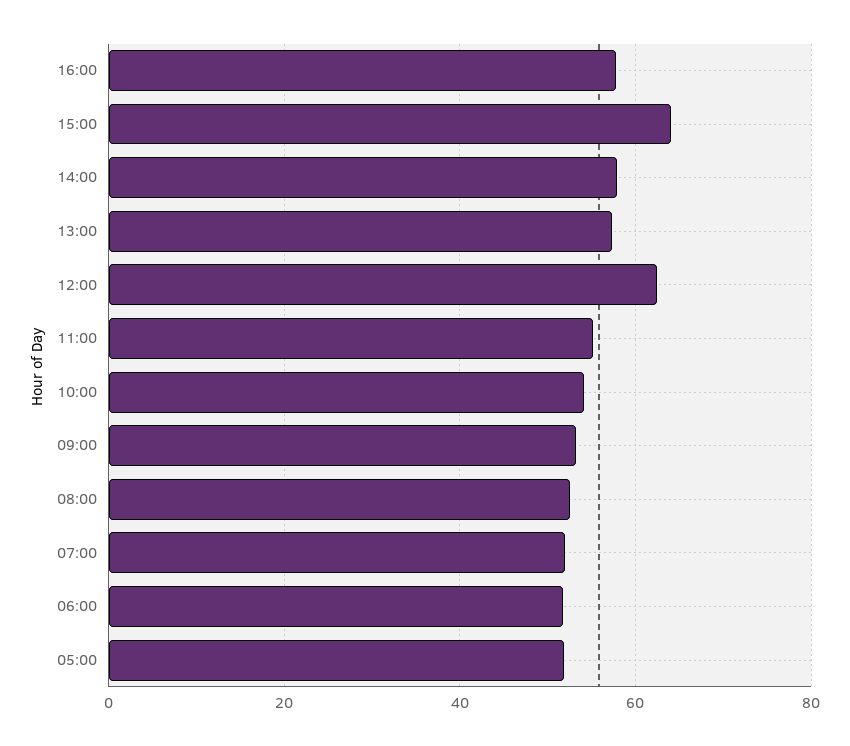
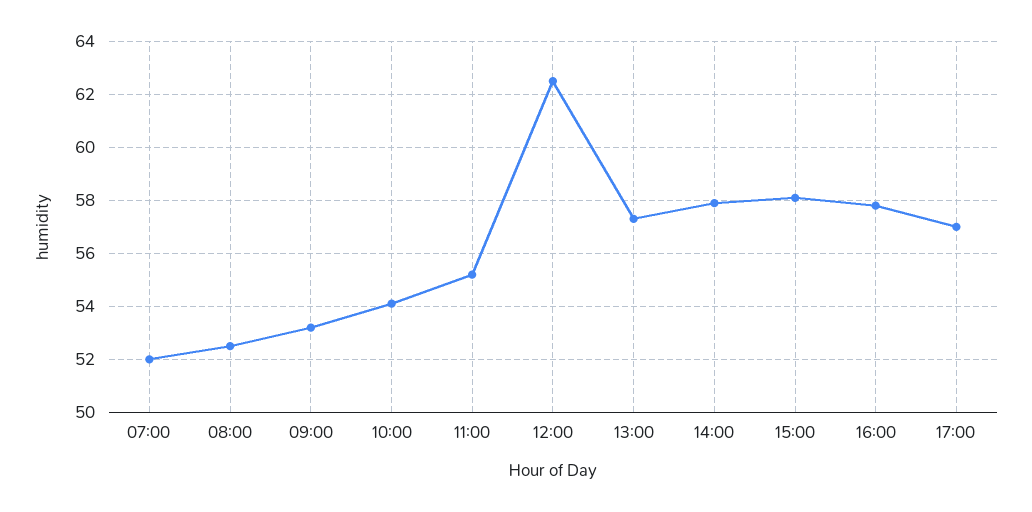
15:00: 64 -> 58
06:00: 52 -> none
05:00: 52 -> none
17:00: none -> 57

